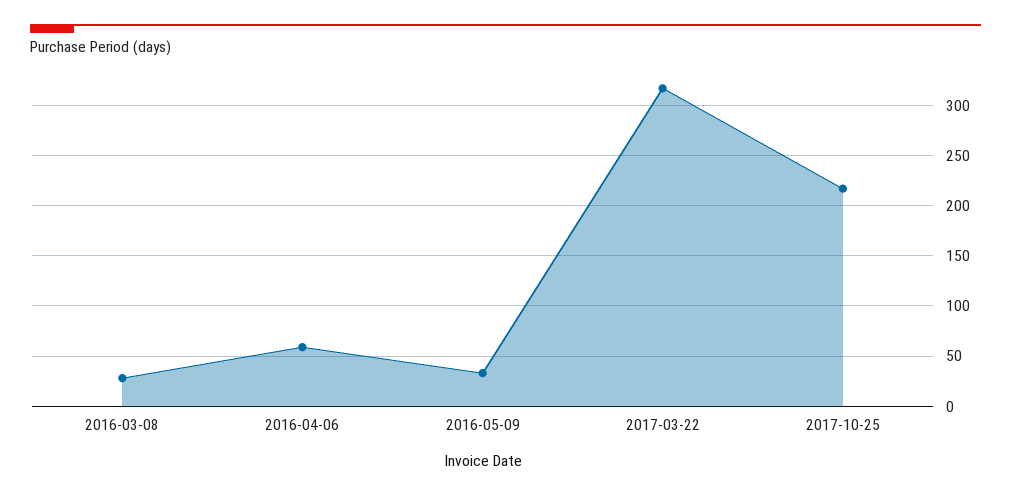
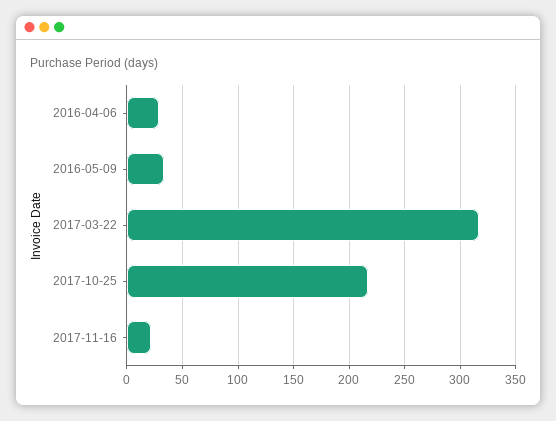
2016-03-08: 30 -> none
2016-04-06: 60 -> 30
2017-11-16: none -> 20

